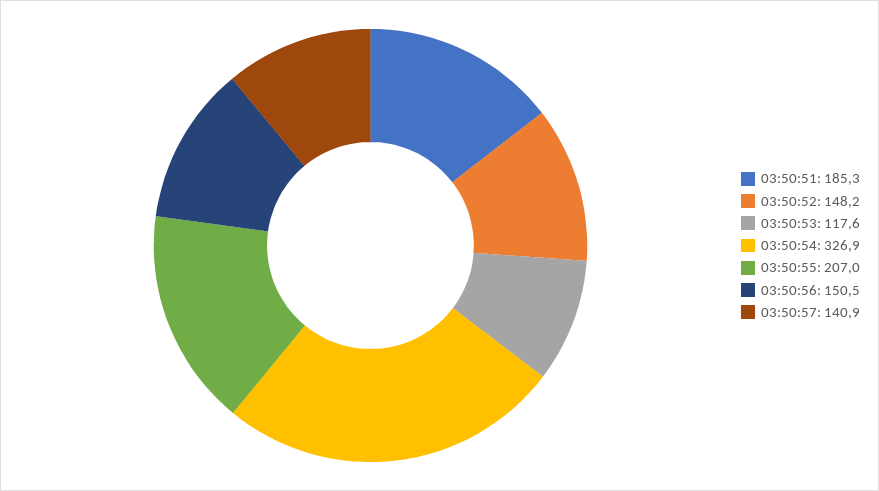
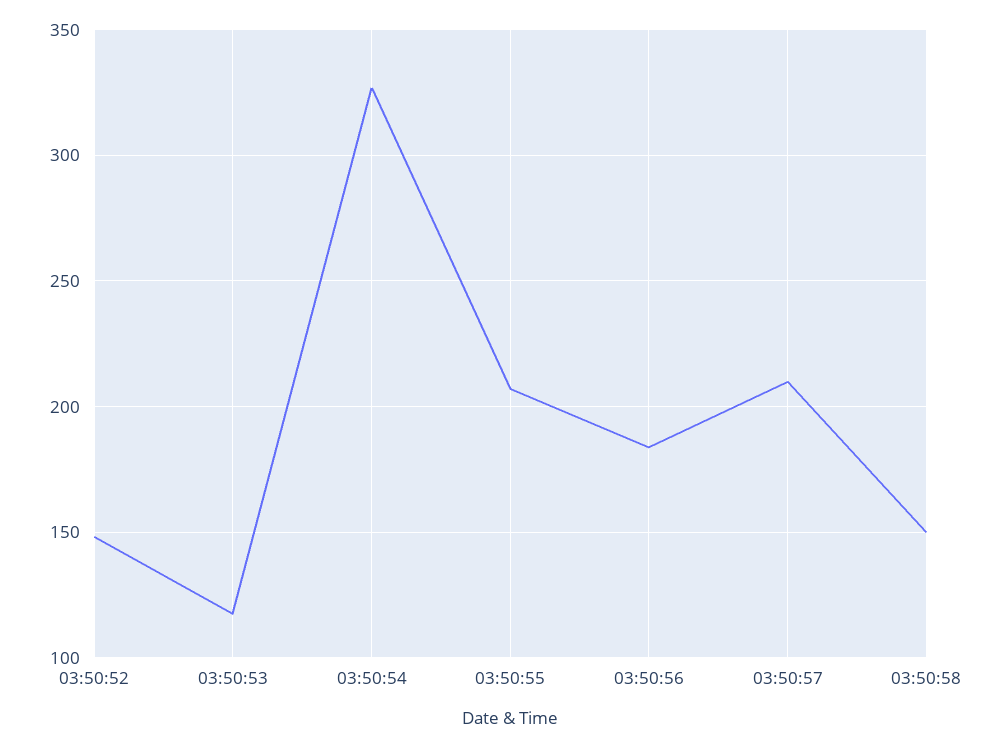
03:50:51: 185.3 -> none
03:50:56: 150.5 -> 185
03:50:57: 140.9 -> 210
03:50:58: none -> 150

